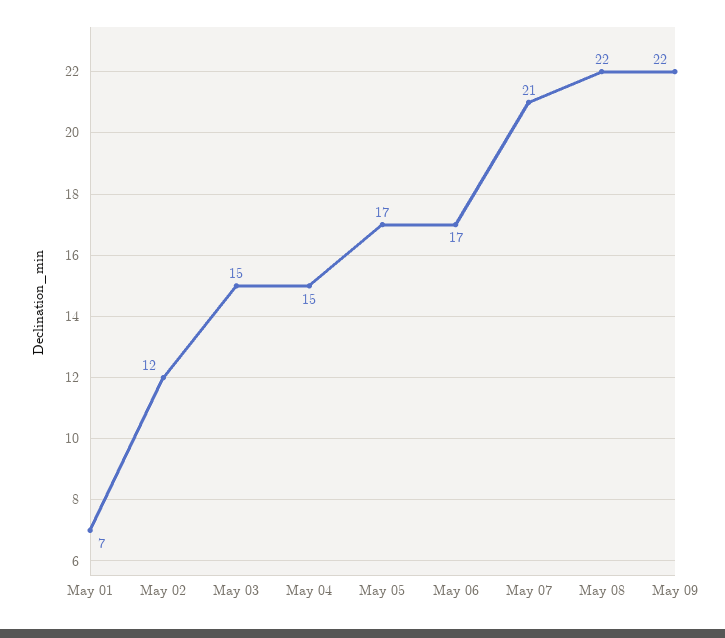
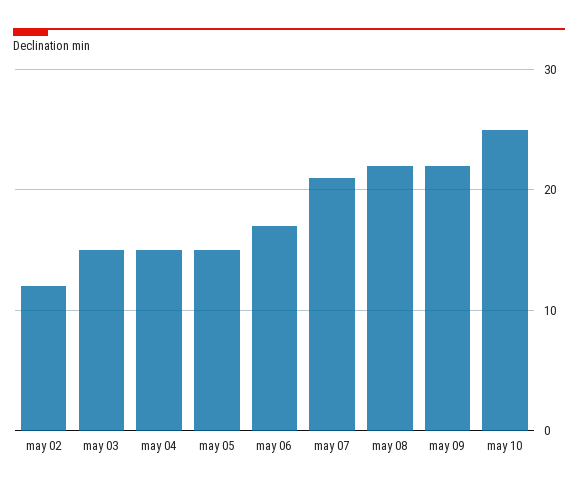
May 01: 7 -> none
May 05: 17 -> 15
may 10: none -> 25

